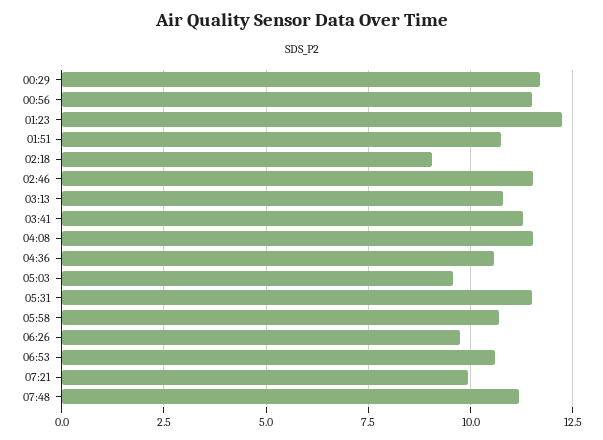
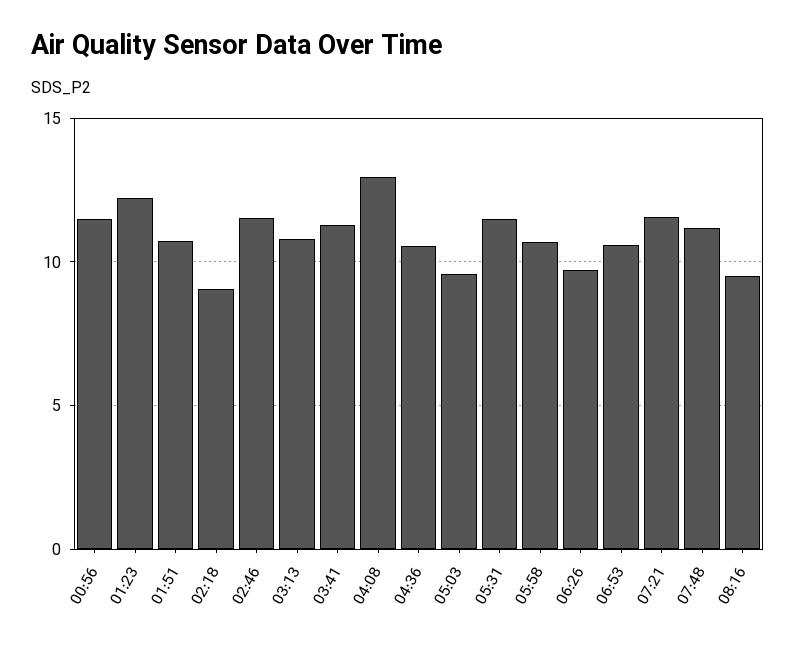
00:29: 11.75 -> none
04:08: 11.5 -> 13
07:21: 10 -> 11.5
08:16: none -> 9.5

